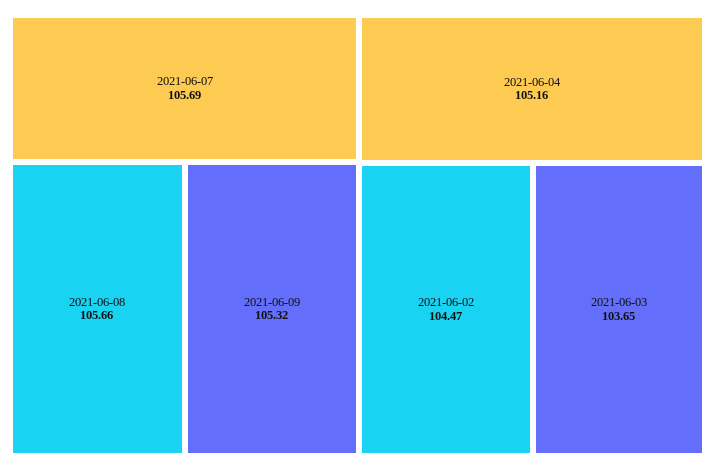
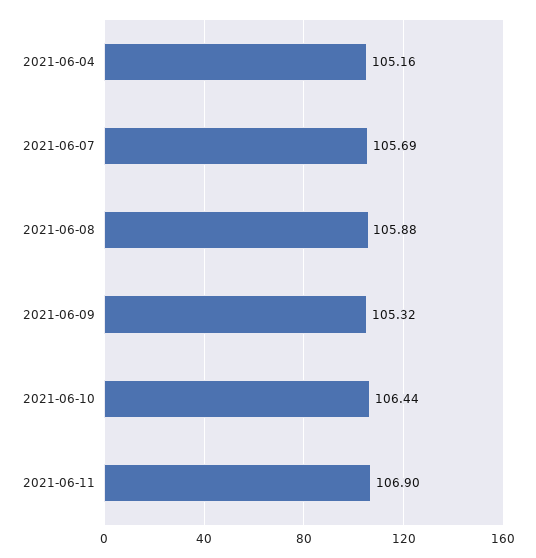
2021-06-08: 105.66 -> 105.88
2021-06-02: 104.47 -> none
2021-06-03: 103.65 -> none
2021-06-10: none -> 106.44
2021-06-11: none -> 106.9

